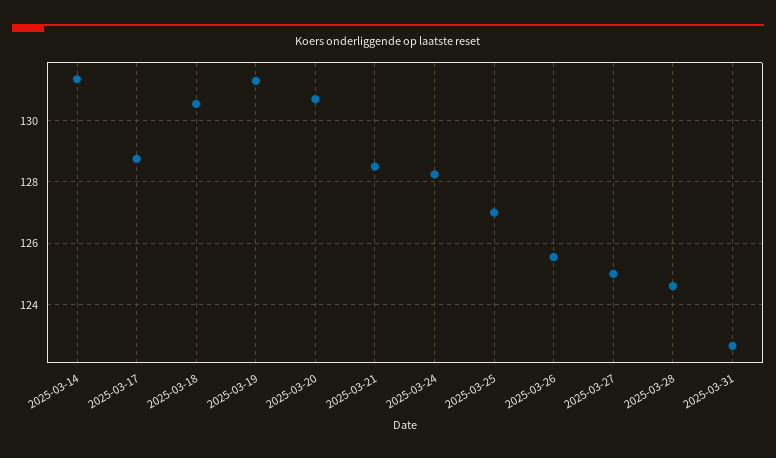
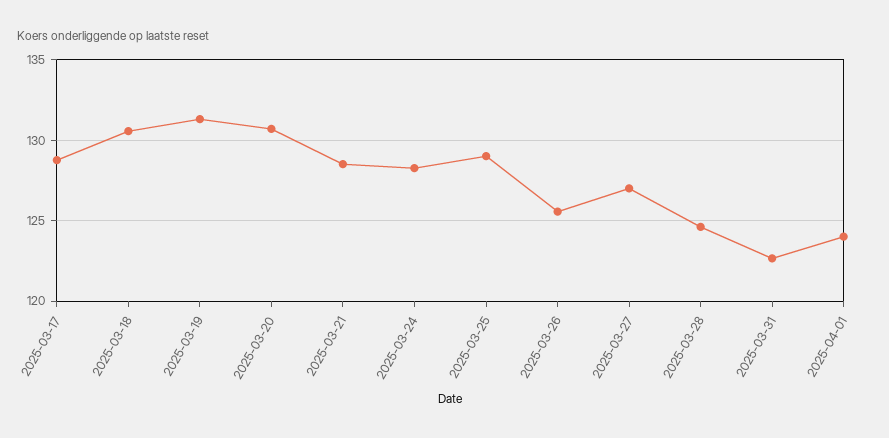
2025-03-14: 131.4 -> none
2025-03-25: 127 -> 129
2025-03-27: 125 -> 127
2025-04-01: none -> 124

